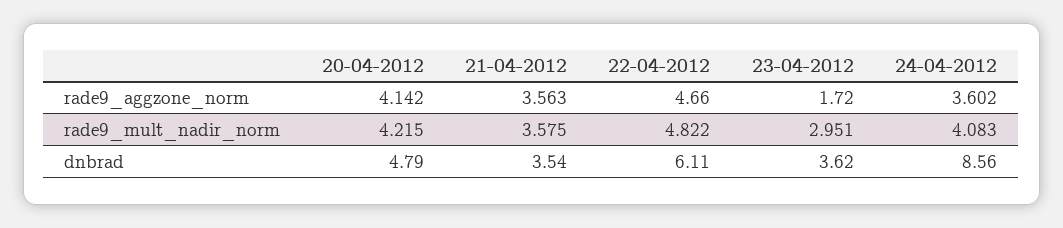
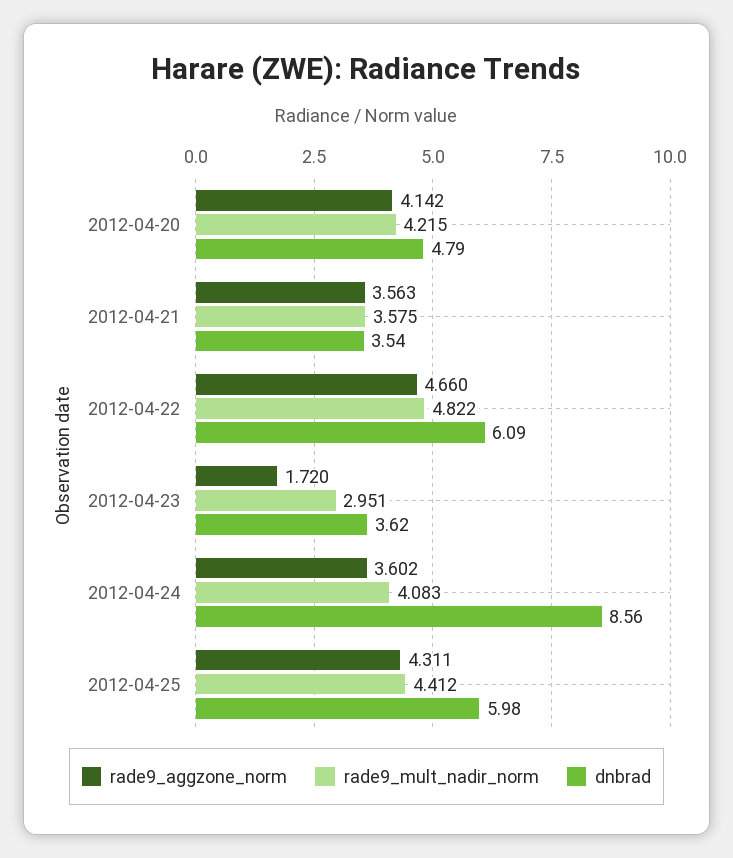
dnbrad, 22-04-2012: 6.11 -> 6.09
rade9_aggzone_norm, 2012-04-25: none -> 4.311
rade9_mult_nadir_norm, 2012-04-25: none -> 4.412
dnbrad, 2012-04-25: none -> 5.98

